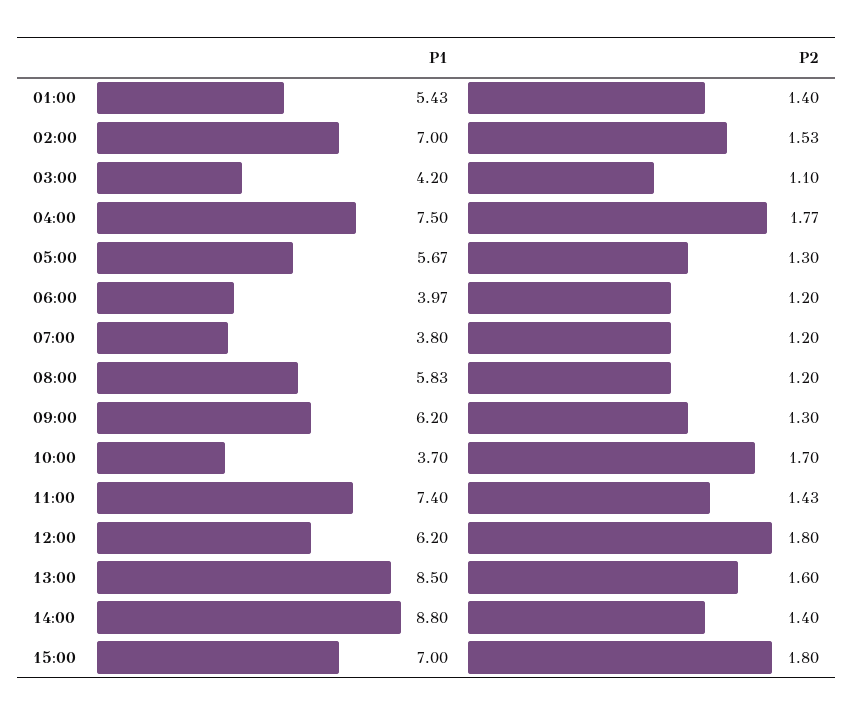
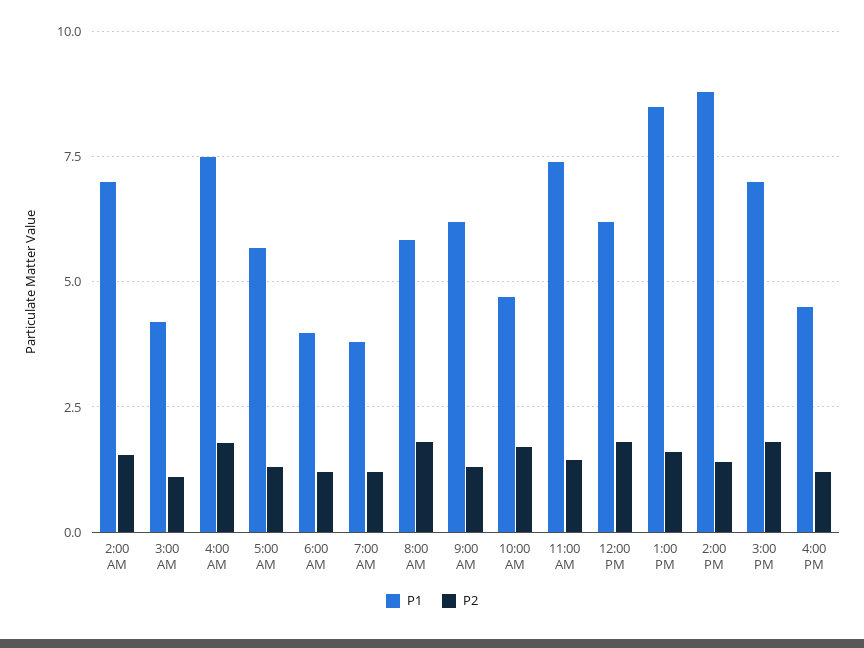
P1, 01:00: 5.43 -> none
P2, 01:00: 1.4 -> none
P2, 08:00: 1.2 -> 1.75
P1, 10:00: 3.7 -> 4.75
P1, 4:00 PM: none -> 4.5
P2, 4:00 PM: none -> 1.25

